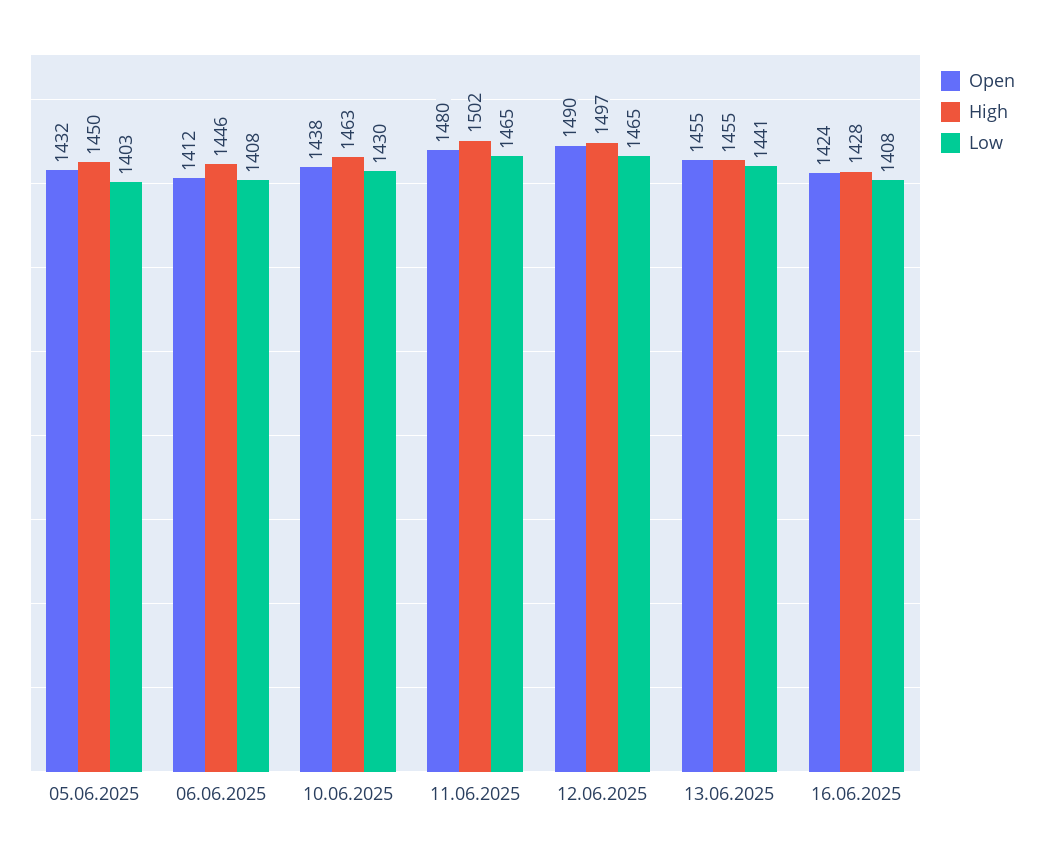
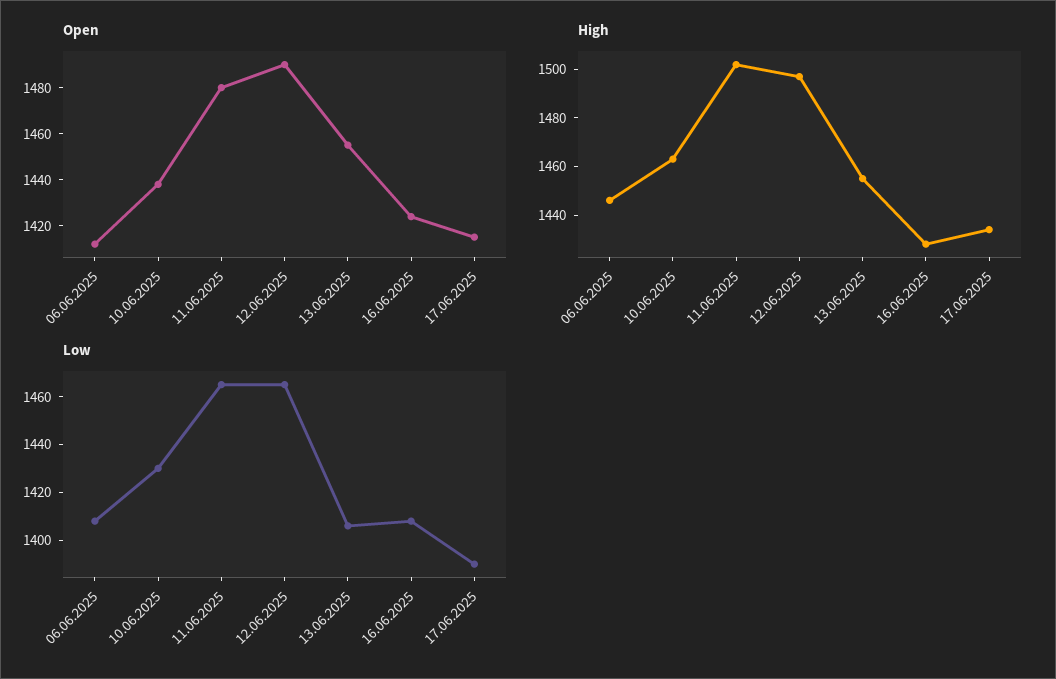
Open, 05.06.2025: 1432 -> none
High, 05.06.2025: 1450 -> none
Low, 05.06.2025: 1403 -> none
Low, 13.06.2025: 1441 -> 1405
Open, 17.06.2025: none -> 1415
High, 17.06.2025: none -> 1435
Low, 17.06.2025: none -> 1390

